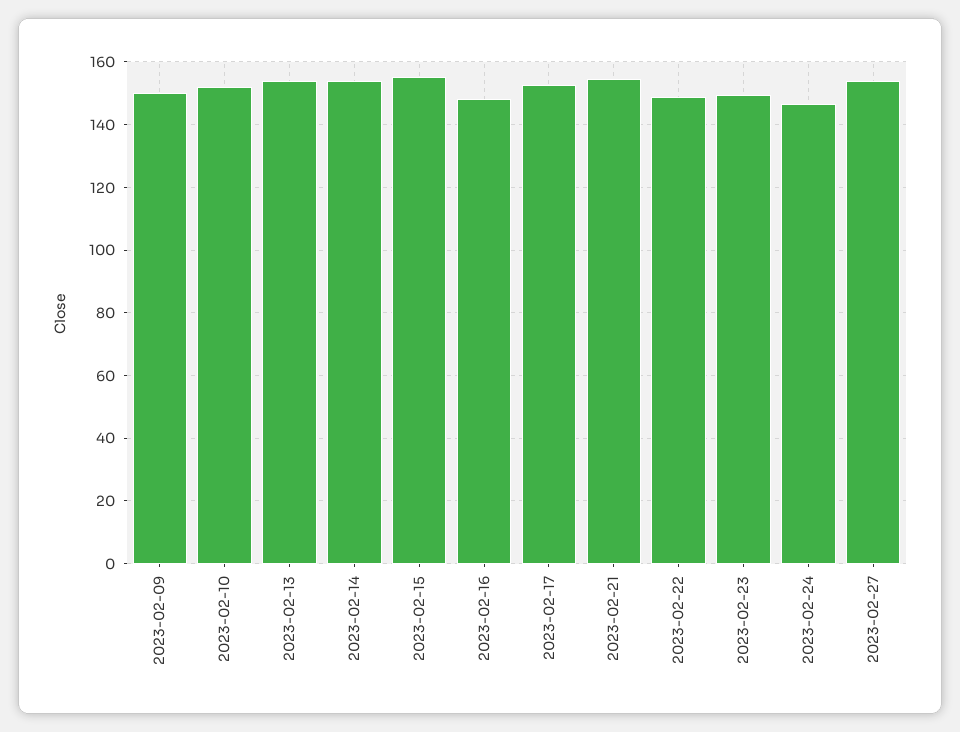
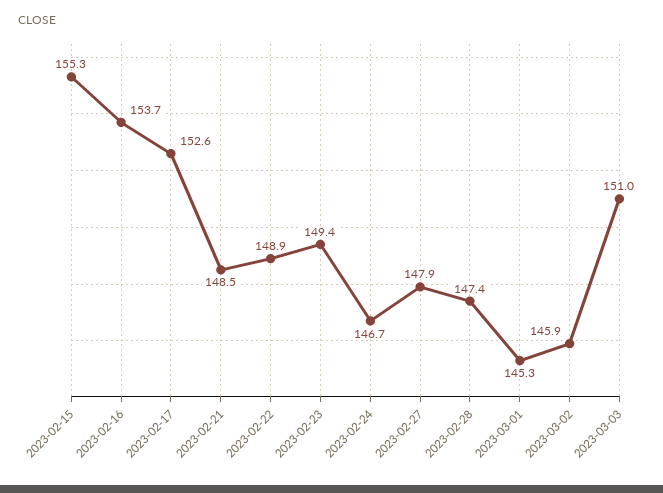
2023-02-09: 150 -> none
2023-02-10: 152 -> none
2023-02-13: 154 -> none
2023-02-14: 154 -> none
2023-02-16: 148 -> 153.7
2023-02-21: 154 -> 148.5
2023-02-27: 154 -> 147.9
2023-02-28: none -> 147.4
2023-03-01: none -> 145.3
2023-03-02: none -> 145.9
2023-03-03: none -> 151

